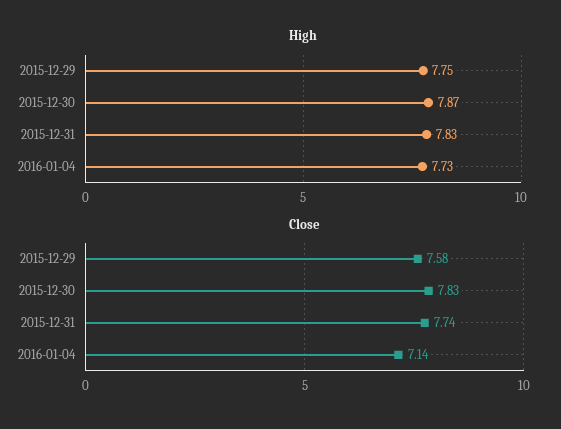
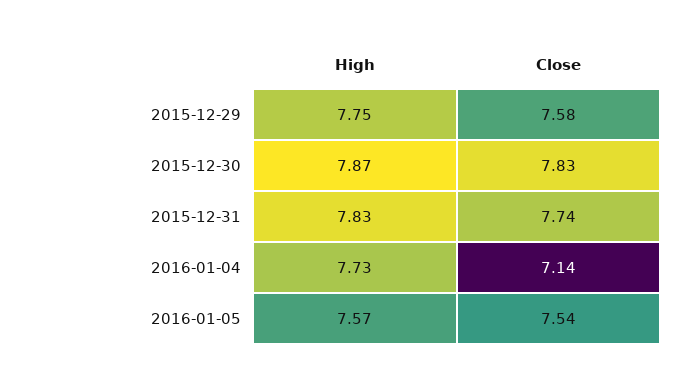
High, 2016-01-05: none -> 7.57
Close, 2016-01-05: none -> 7.54

